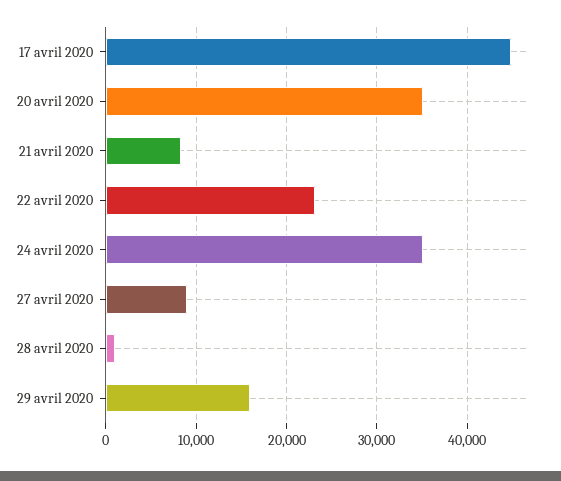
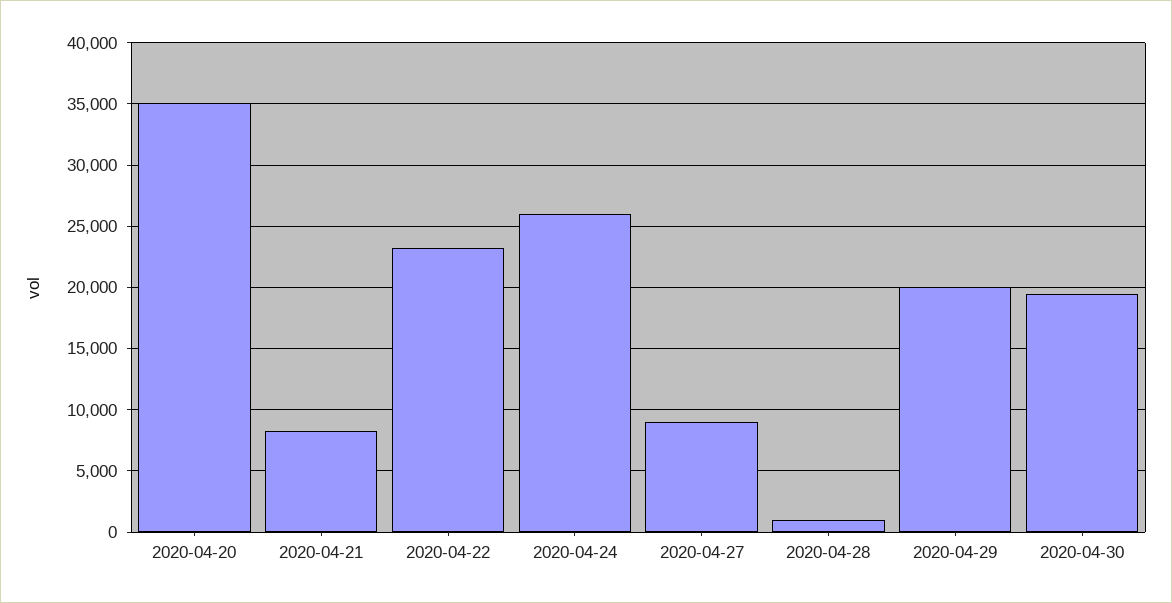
17 avril 2020: 45000 -> none
24 avril 2020: 35000 -> 26000
29 avril 2020: 16000 -> 20000
2020-04-30: none -> 19500

